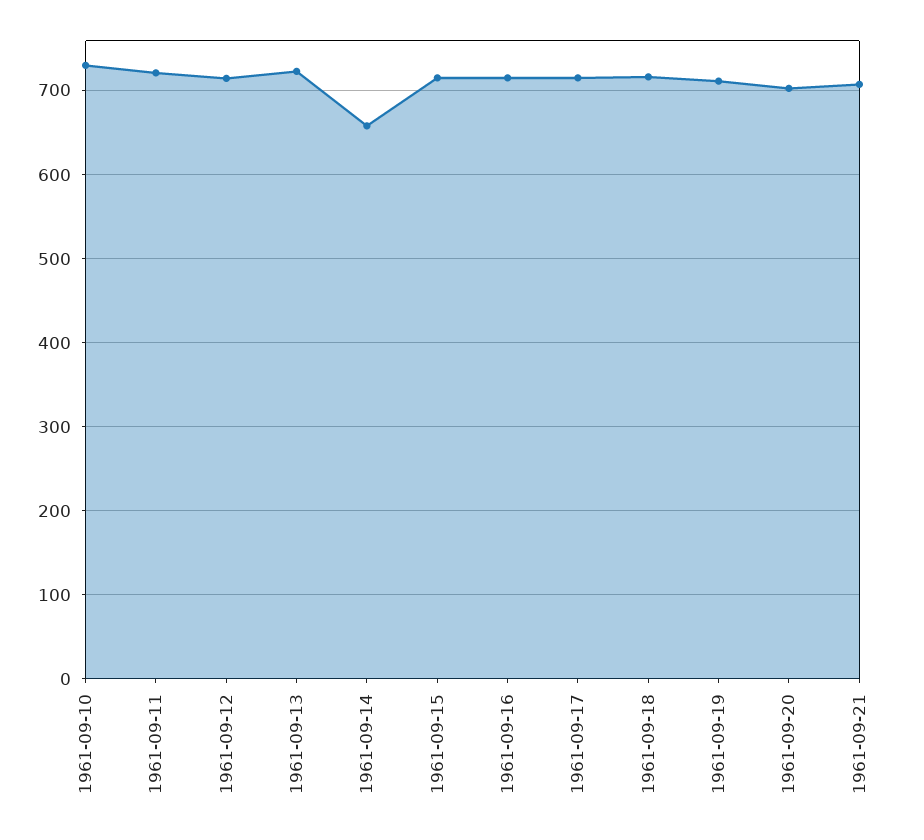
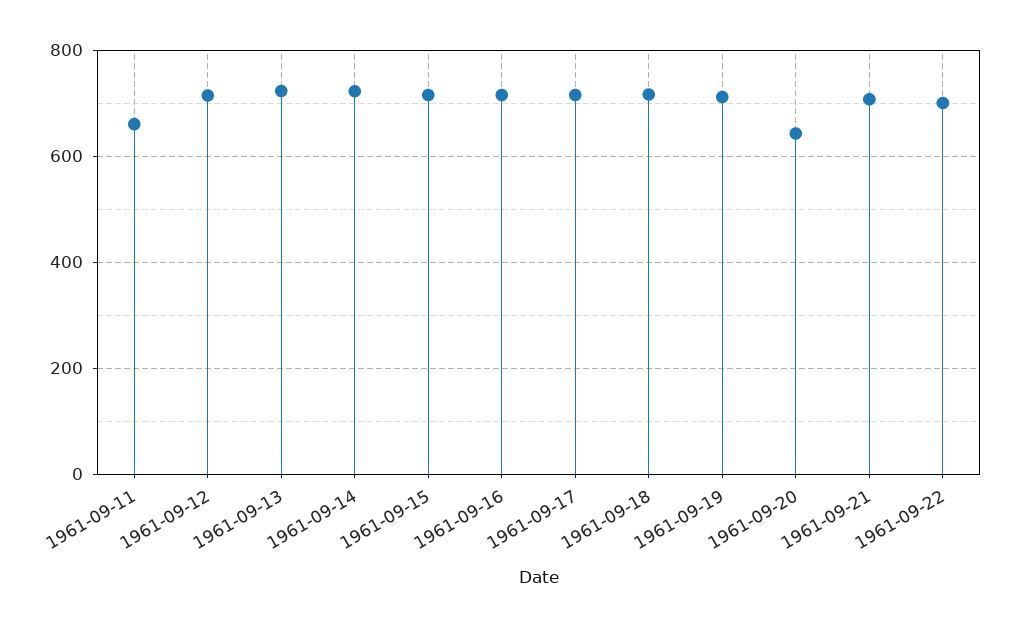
1961-09-10: 730 -> none
1961-09-11: 720 -> 660
1961-09-14: 660 -> 720
1961-09-20: 700 -> 640
1961-09-22: none -> 700

